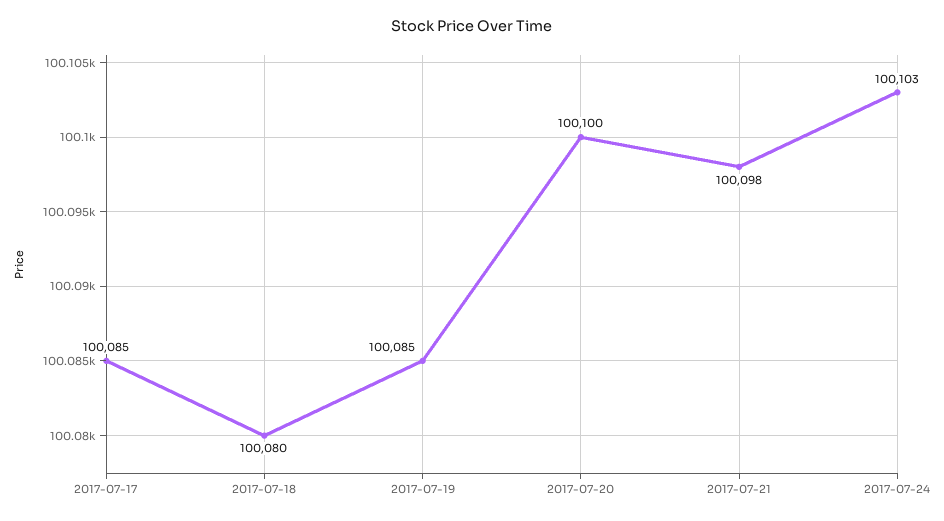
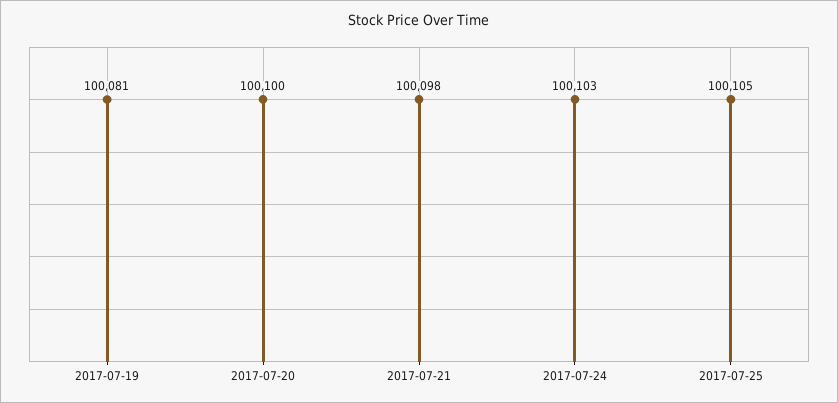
2017-07-17: 100085 -> none
2017-07-18: 100080 -> none
2017-07-19: 100085 -> 100081
2017-07-25: none -> 100105

